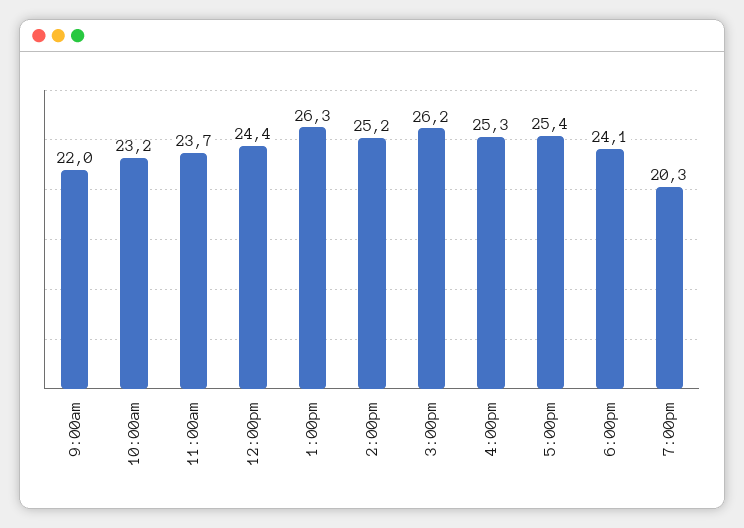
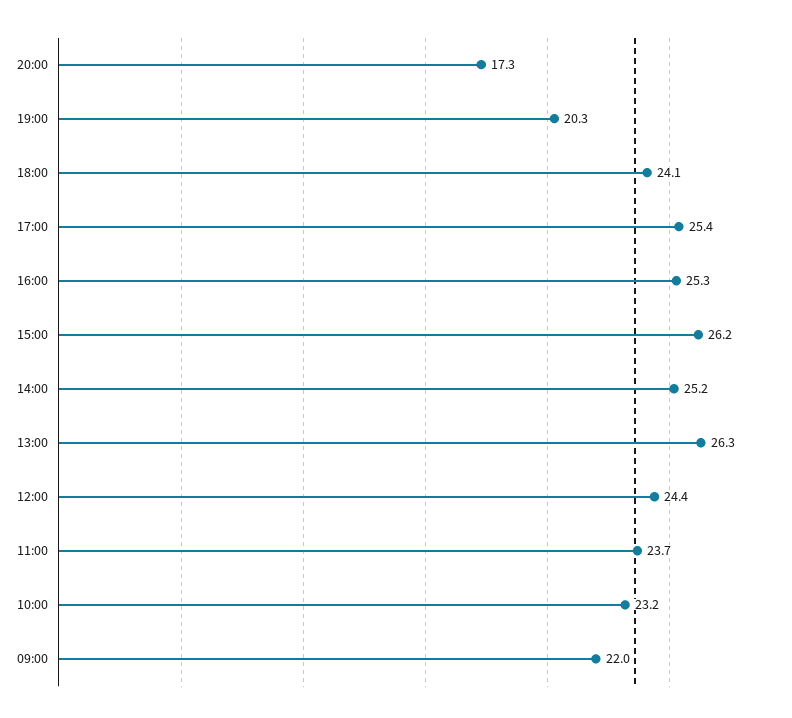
20:00: none -> 17.3

